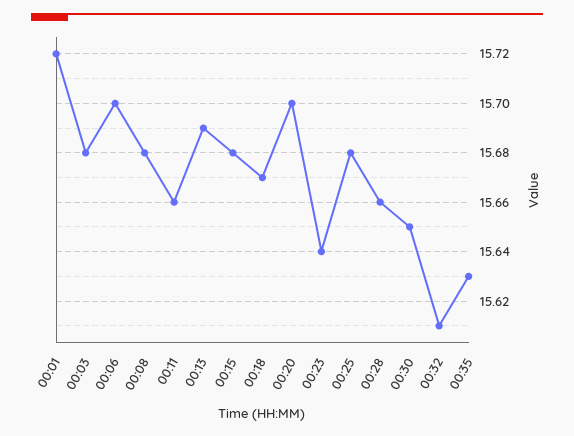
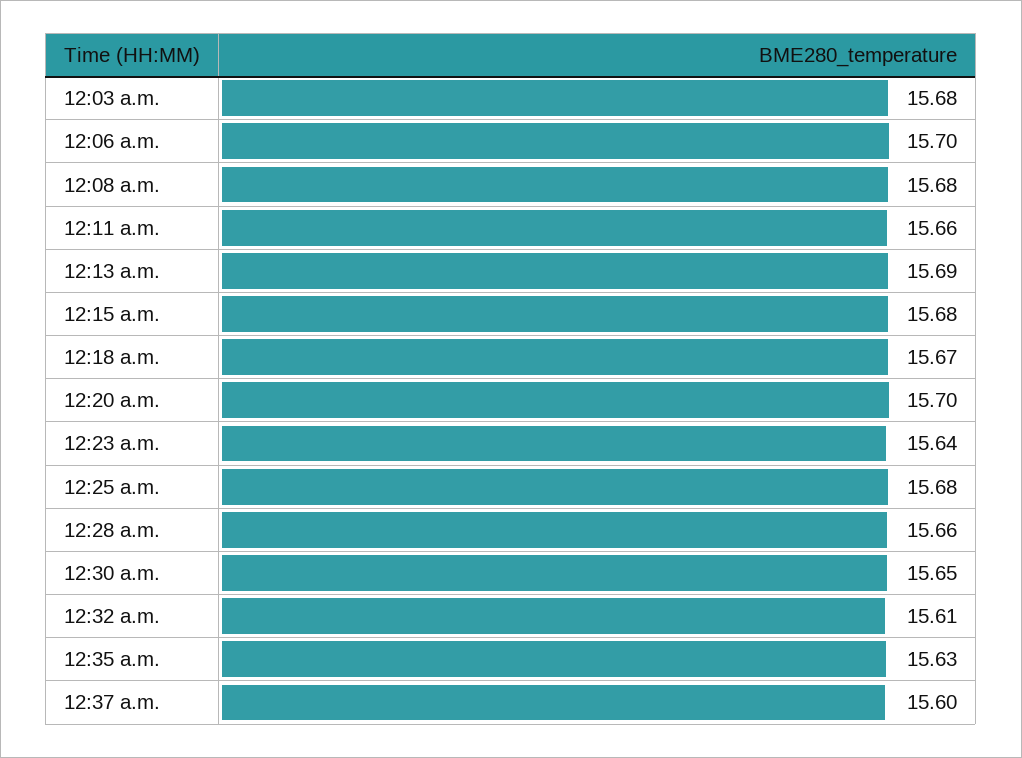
00:01: 15.72 -> none
12:37 a.m.: none -> 15.6

